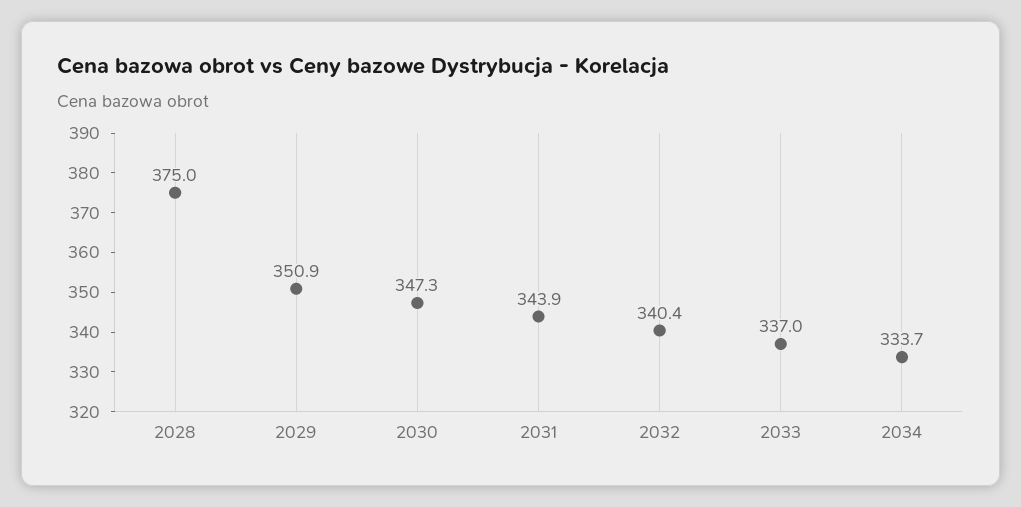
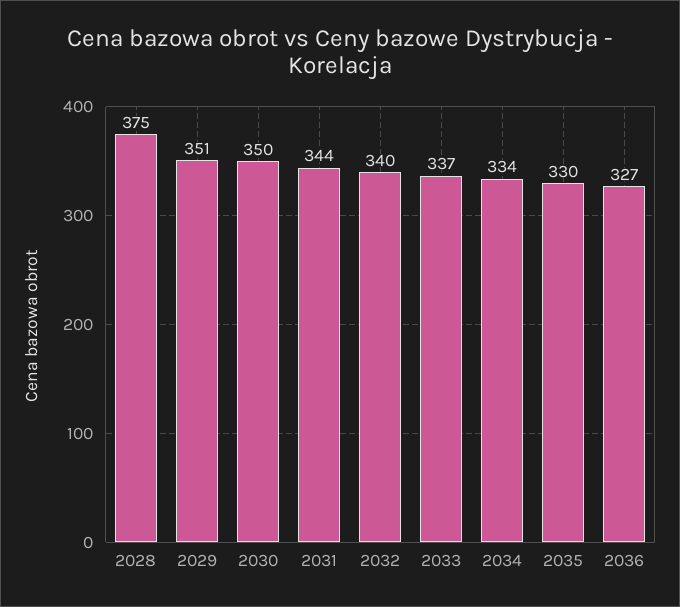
2030: 347.3 -> 350
2035: none -> 330
2036: none -> 327

